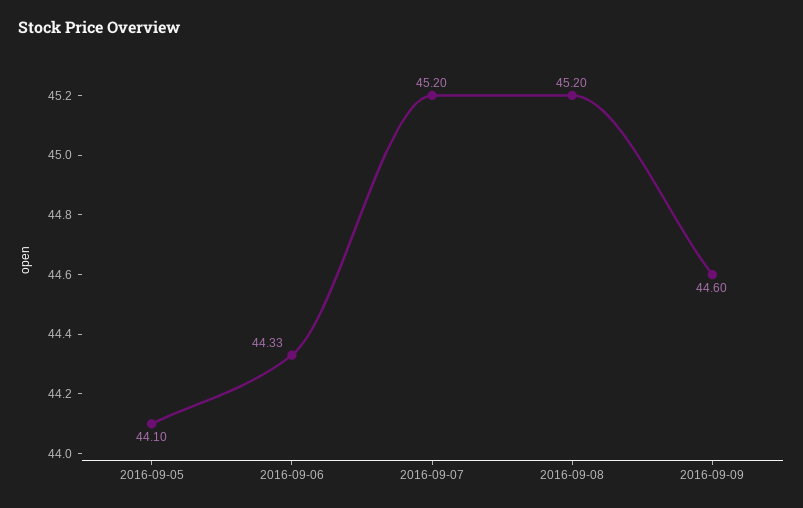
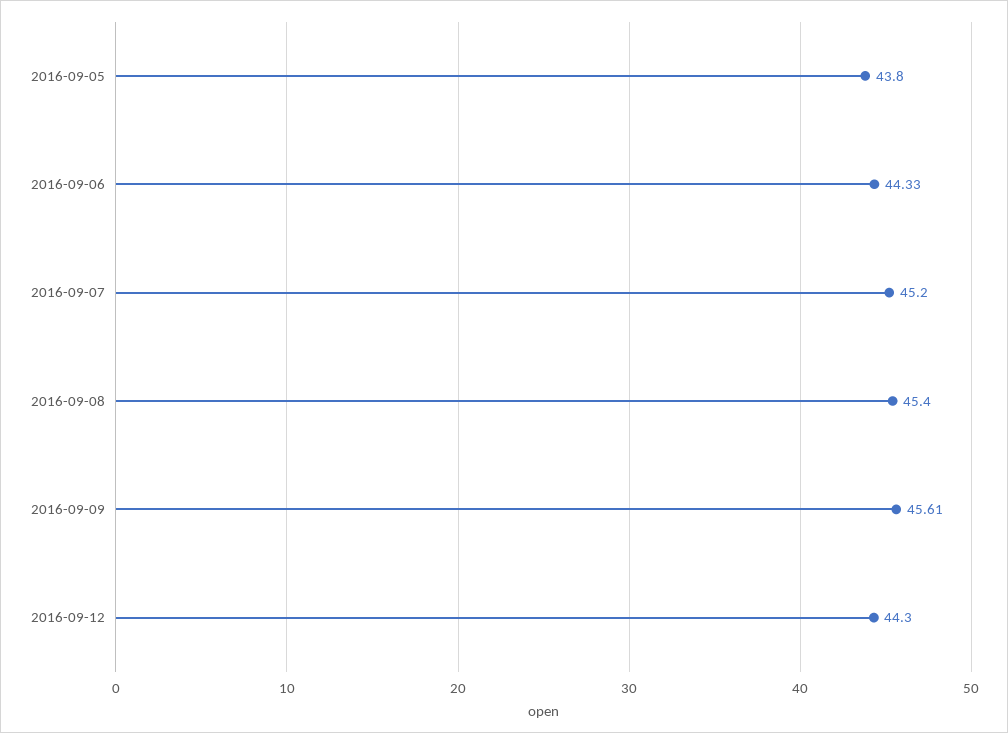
2016-09-05: 44.1 -> 43.8
2016-09-08: 45.2 -> 45.4
2016-09-09: 44.6 -> 45.61
2016-09-12: none -> 44.3

